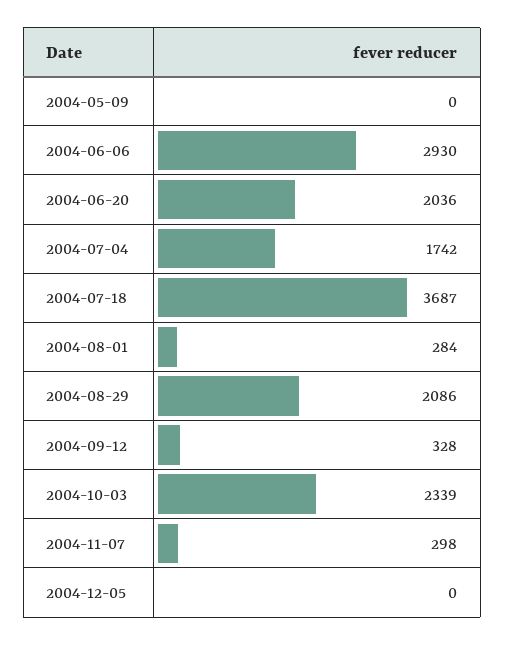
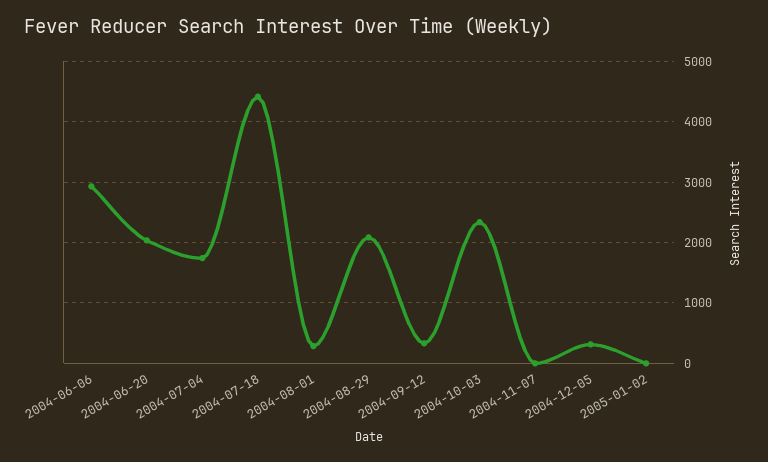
2004-05-09: 0 -> none
2004-07-18: 3687 -> 4400
2004-11-07: 298 -> 0
2004-12-05: 0 -> 300
2005-01-02: none -> 0

